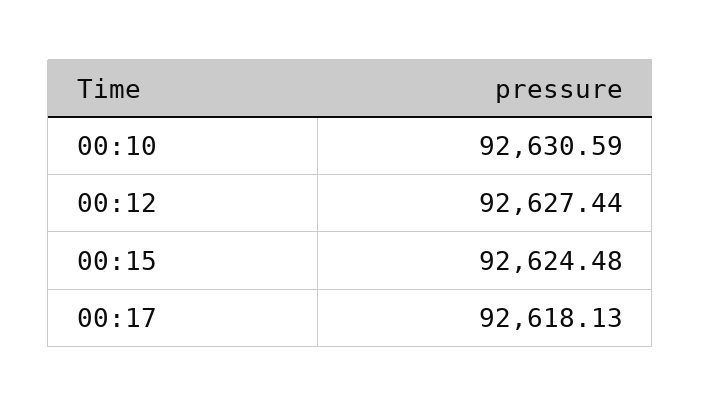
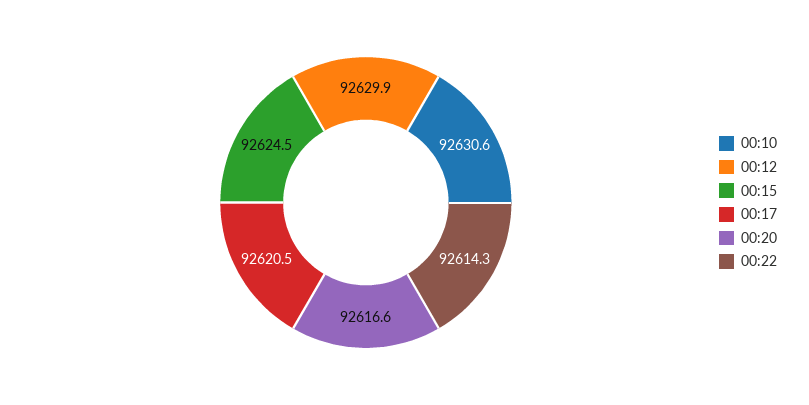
00:12: 92627.44 -> 92629.9
00:17: 92618.13 -> 92620.5
00:20: none -> 92616.6
00:22: none -> 92614.3

